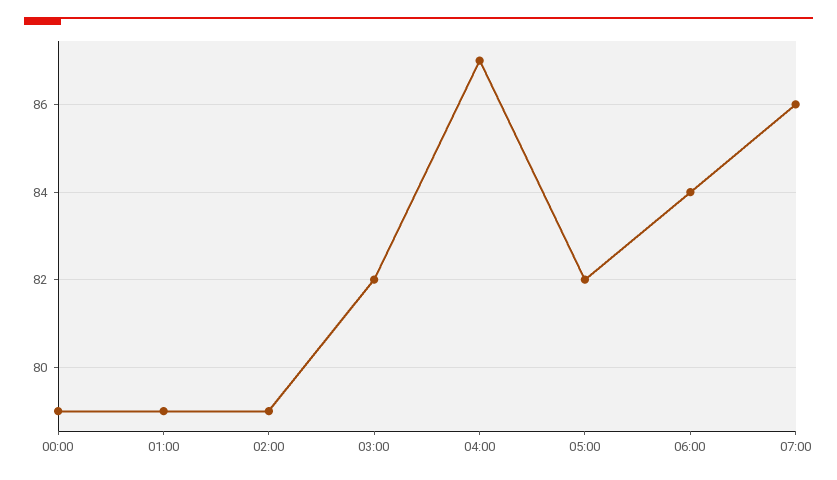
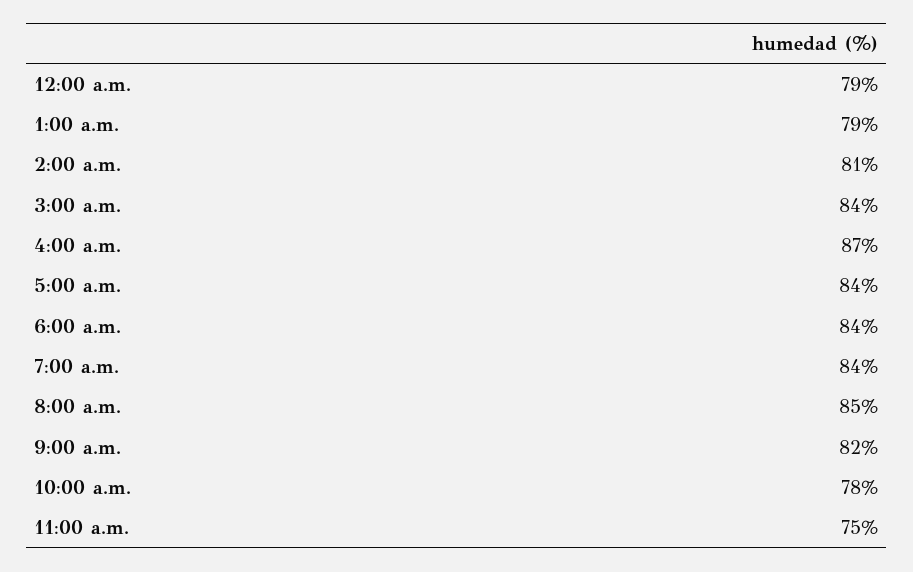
02:00: 79 -> 81
03:00: 82 -> 84
05:00: 82 -> 84
07:00: 86 -> 84
8:00 a.m.: none -> 85
9:00 a.m.: none -> 82
10:00 a.m.: none -> 78
11:00 a.m.: none -> 75

